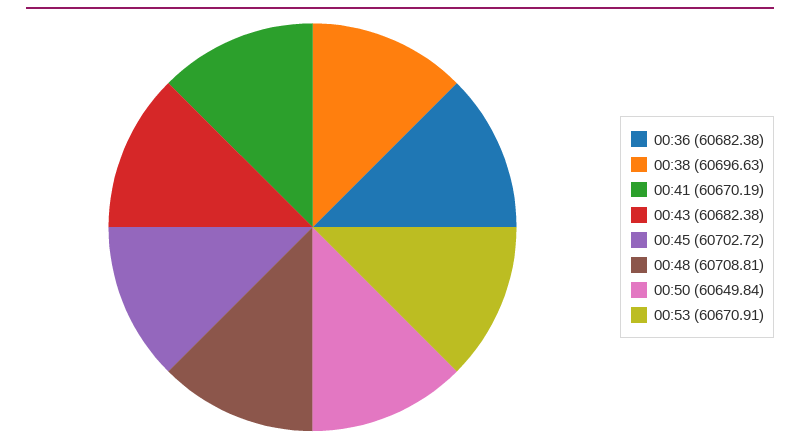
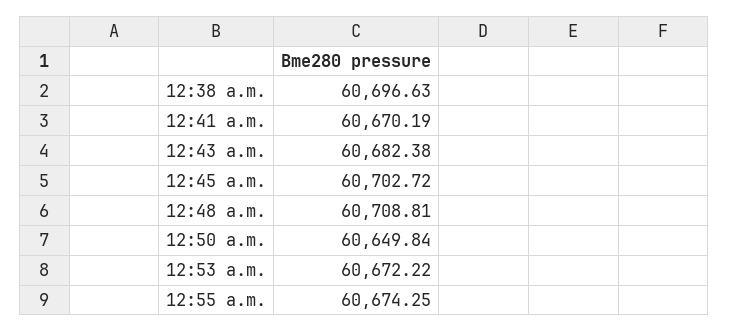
00:36: 60682.38 -> none
00:53: 60670.91 -> 60672.22
12:55 a.m.: none -> 60674.25

